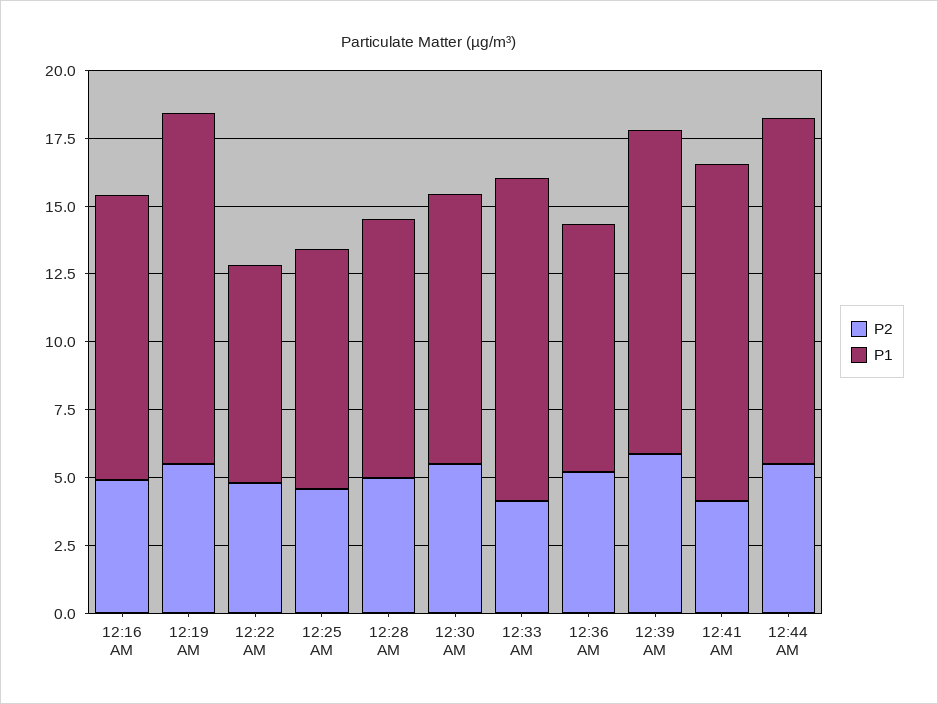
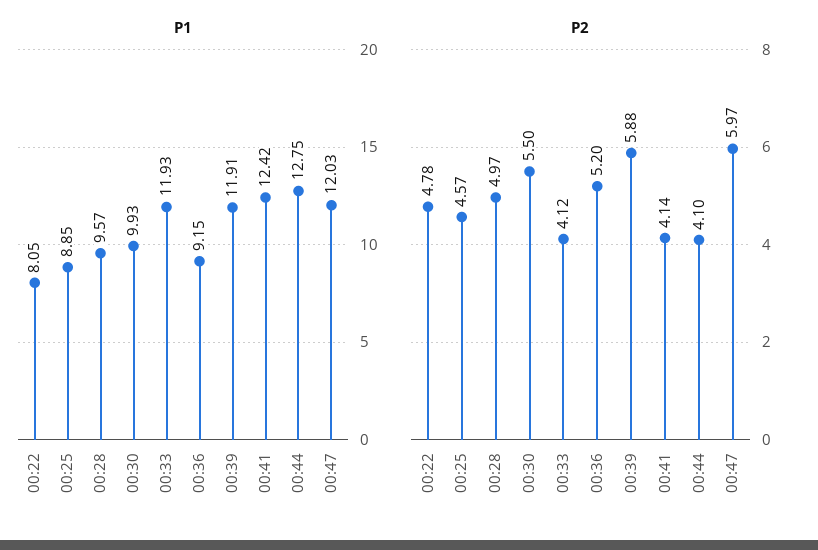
P2, 12:16 AM: 5 -> none
P1, 12:16 AM: 10.5 -> none
P2, 12:19 AM: 5.5 -> none
P1, 12:19 AM: 13 -> none
P2, 12:44 AM: 5.5 -> 4.1
P1, 00:47: none -> 12.03
P2, 00:47: none -> 5.97

